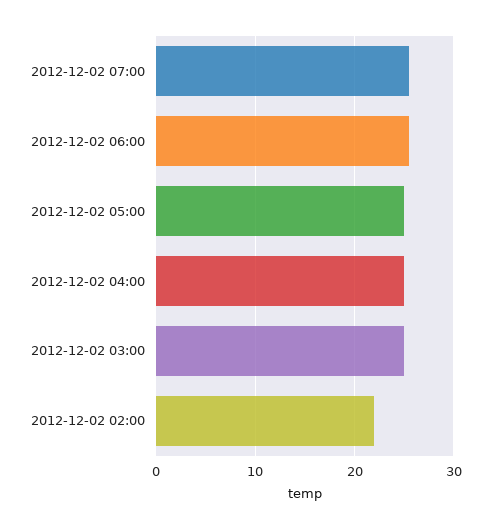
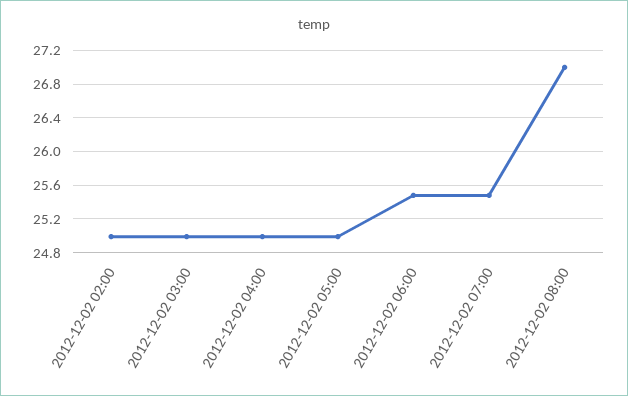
2012-12-02 02:00: 22 -> 25
2012-12-02 08:00: none -> 27

